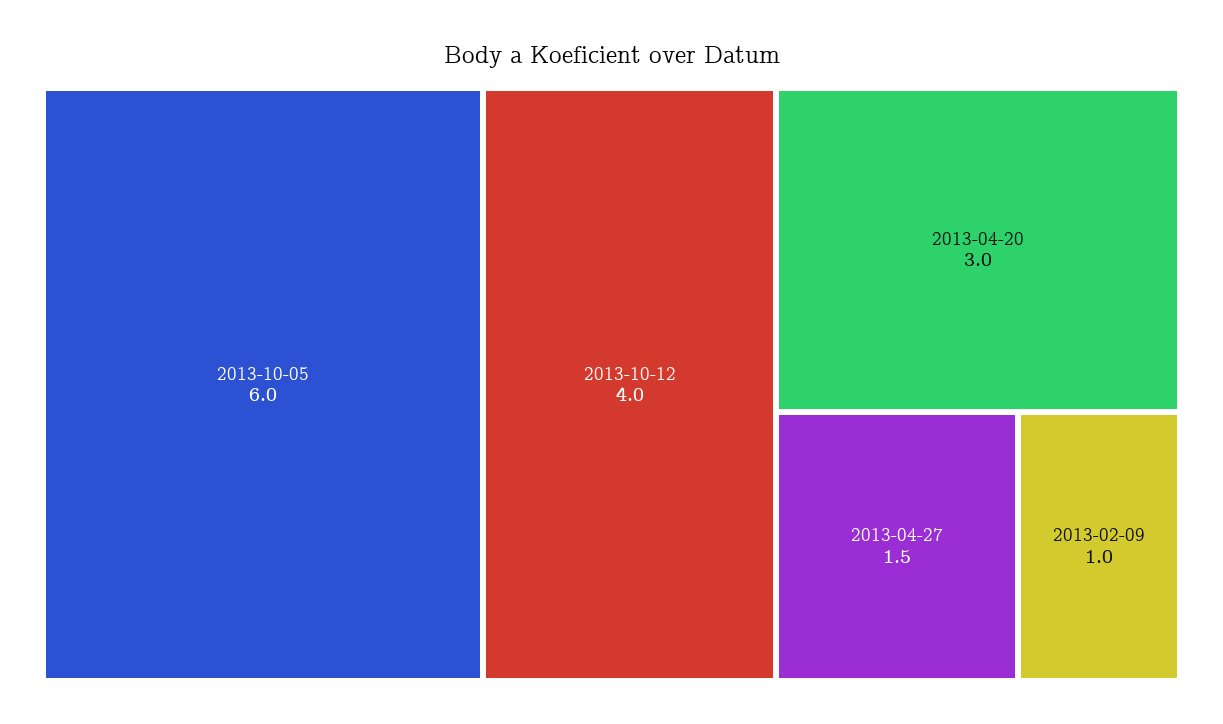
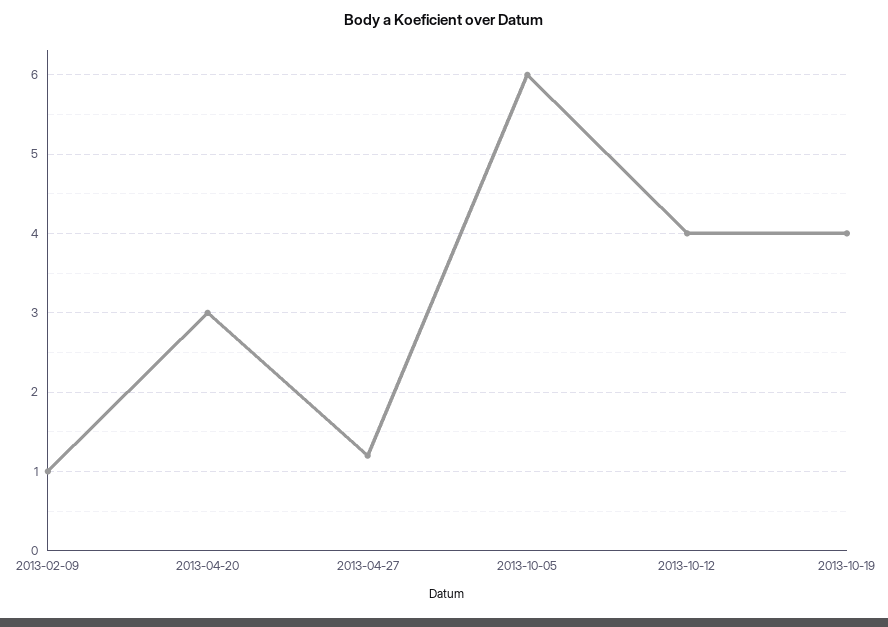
2013-04-27: 1.5 -> 1.2
2013-10-19: none -> 4

